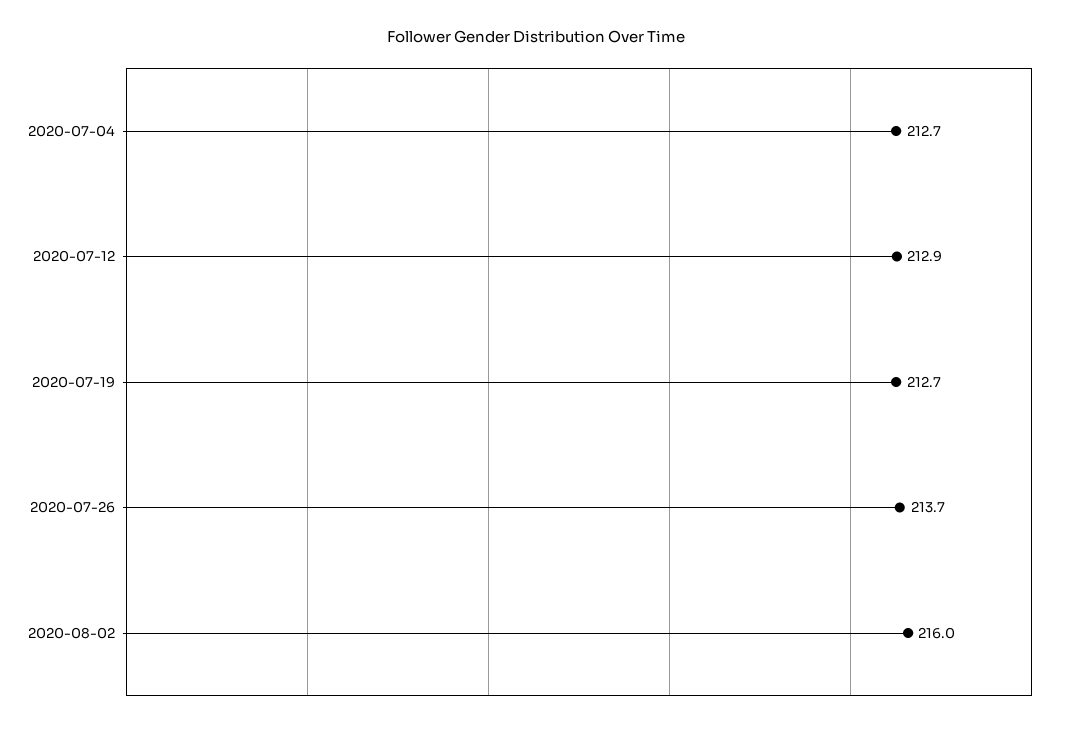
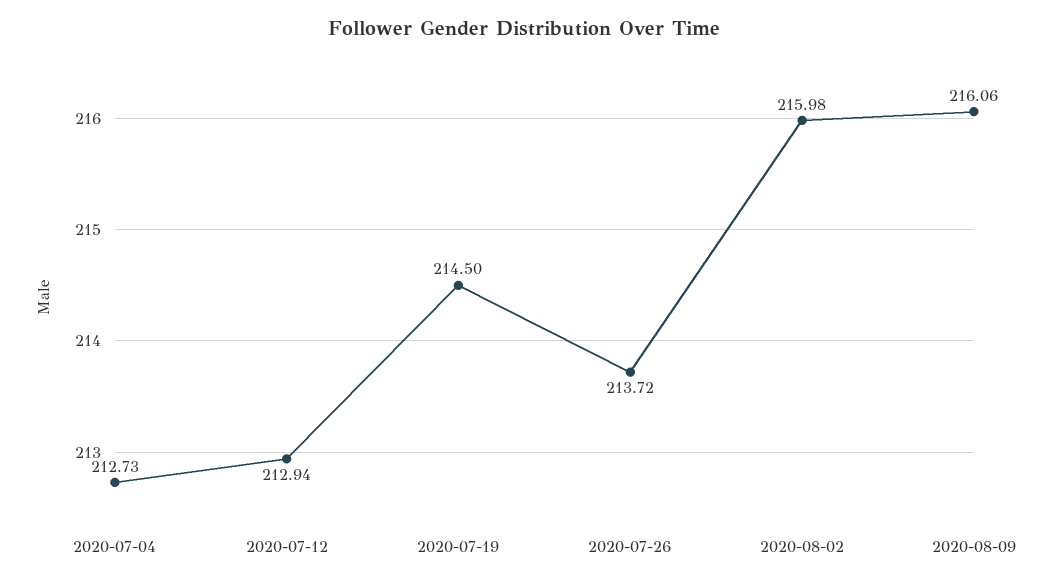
2020-07-19: 212.7 -> 214.5
2020-08-09: none -> 216.06

